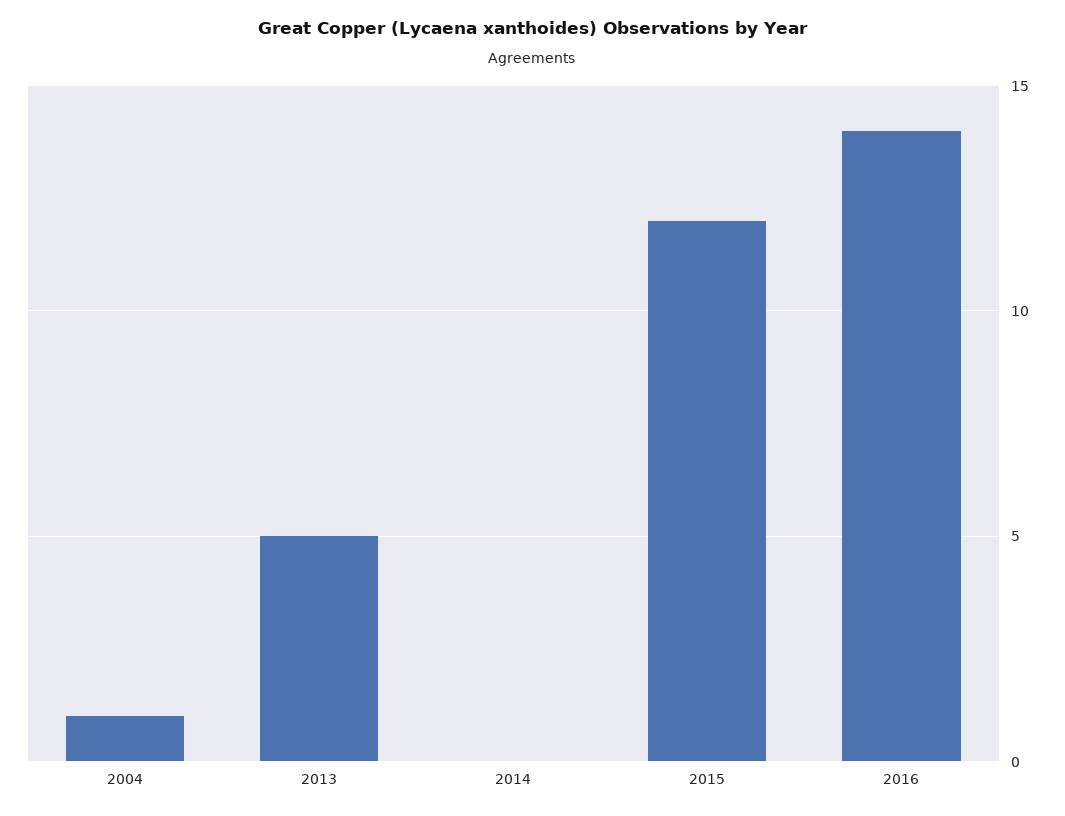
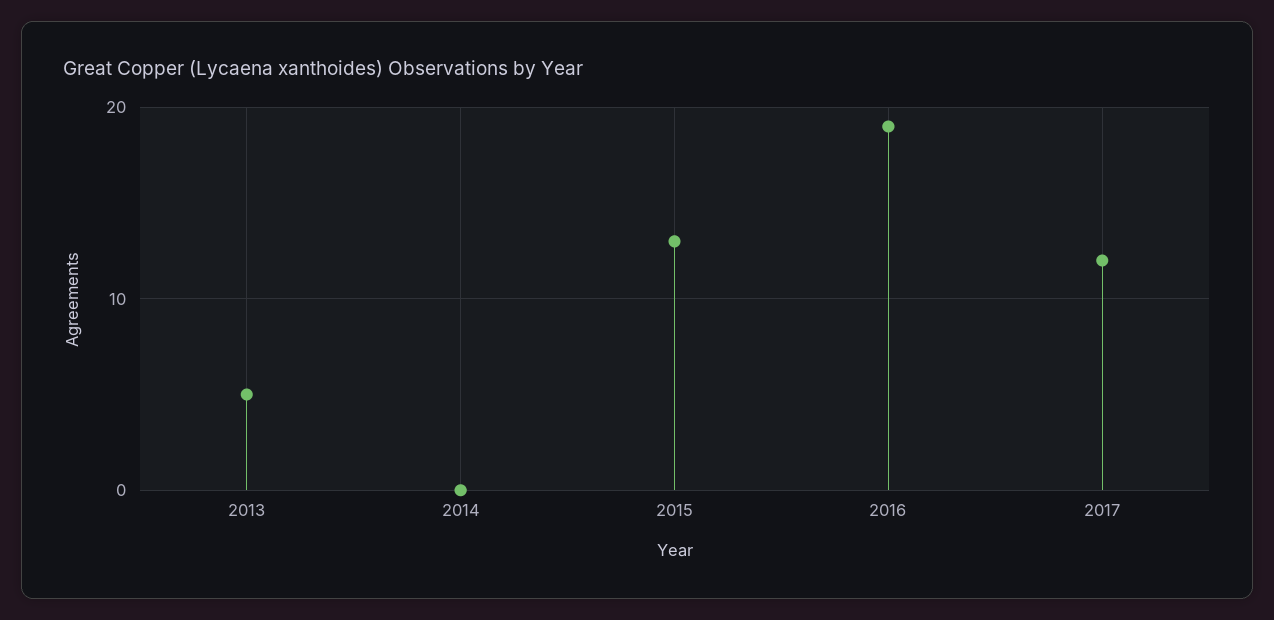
2004: 1 -> none
2015: 12 -> 13
2016: 14 -> 19
2017: none -> 12

